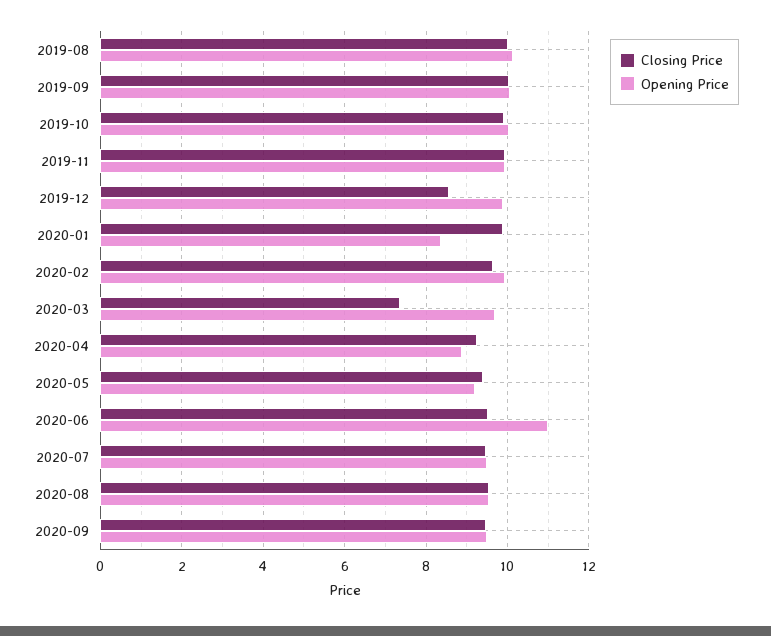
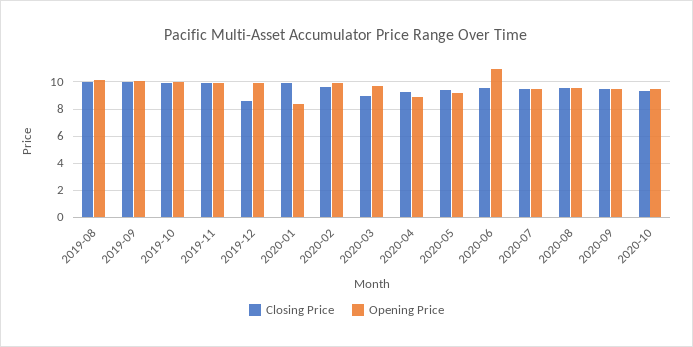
Closing Price, 2020-03: 7.4 -> 9
Closing Price, 2020-10: none -> 9.5
Opening Price, 2020-10: none -> 9.5

